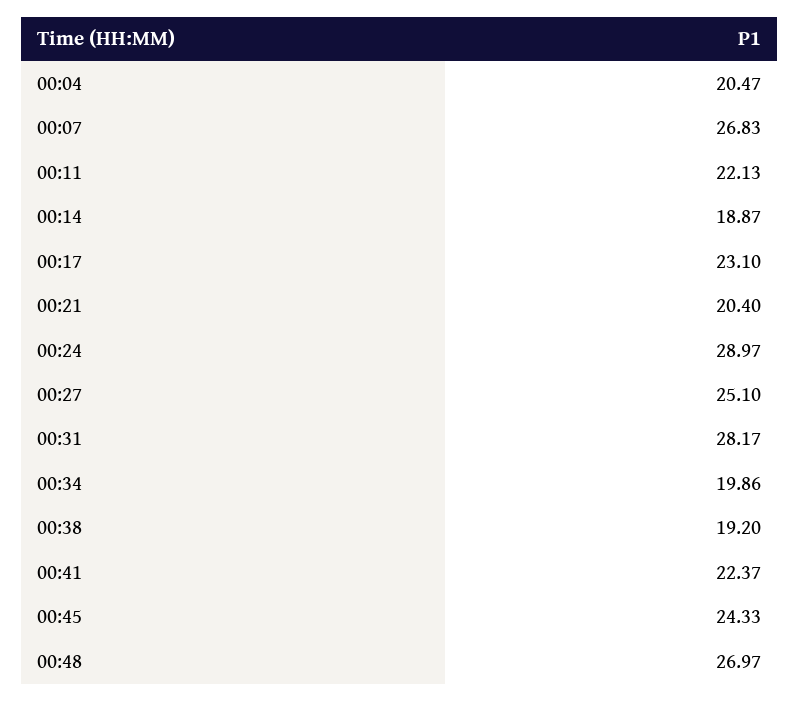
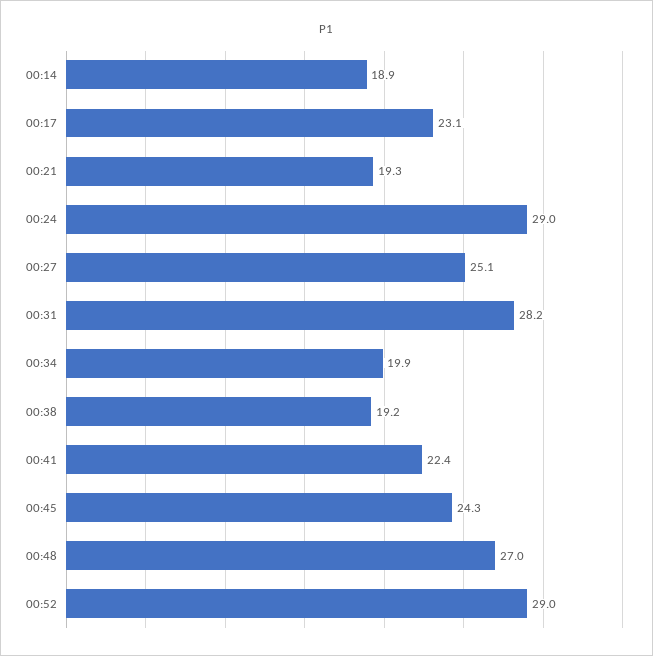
00:04: 20.47 -> none
00:07: 26.83 -> none
00:11: 22.13 -> none
00:21: 20.4 -> 19.3
00:52: none -> 29

